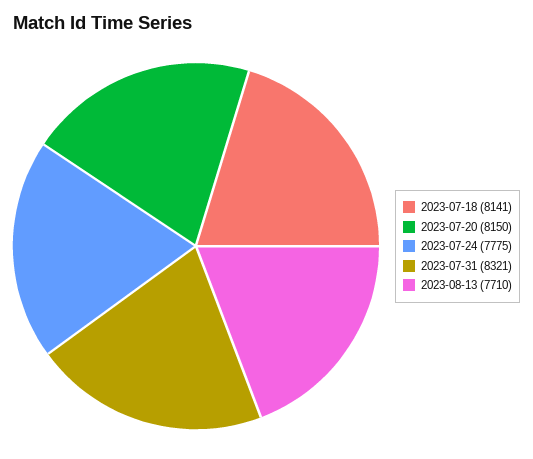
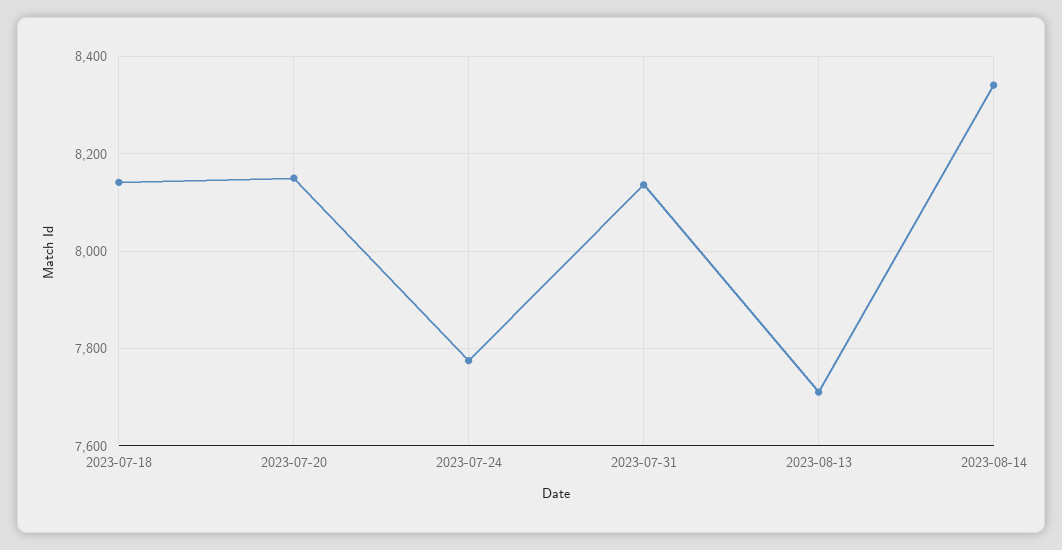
2023-07-31: 8321 -> 8140
2023-08-14: none -> 8340

